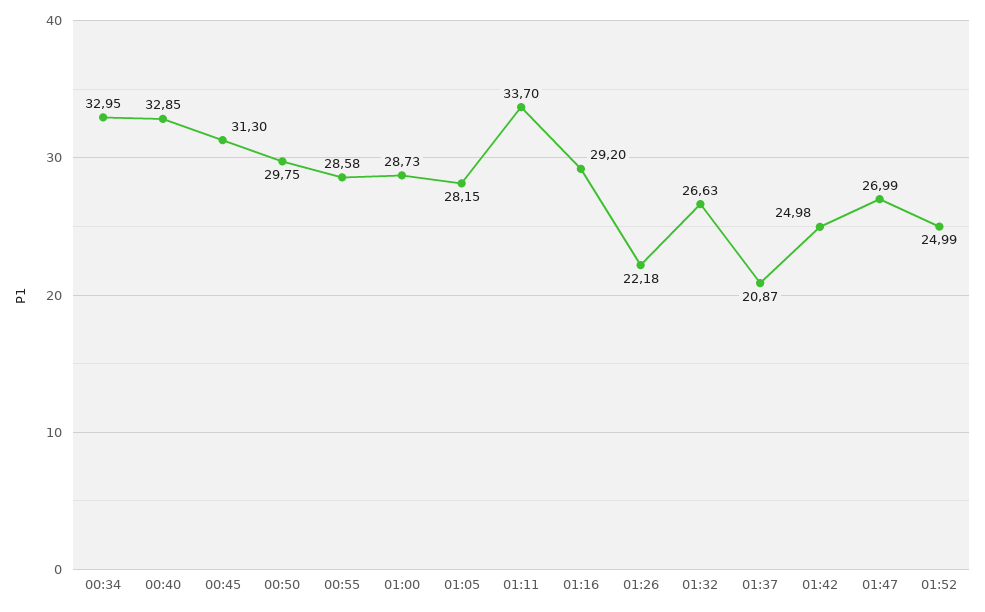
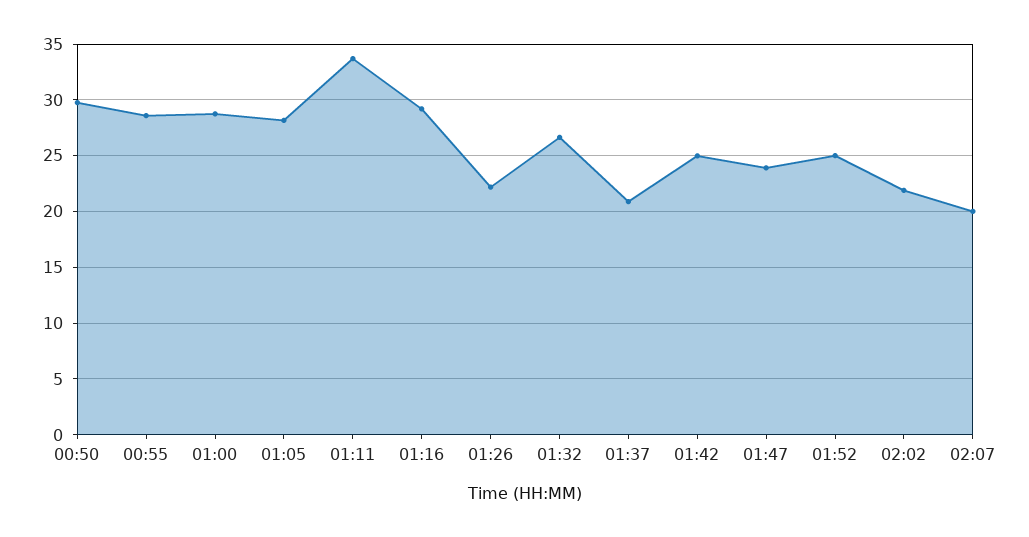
00:34: 32.95 -> none
00:40: 32.85 -> none
00:45: 31.3 -> none
01:47: 26.99 -> 24
02:02: none -> 22
02:07: none -> 20

